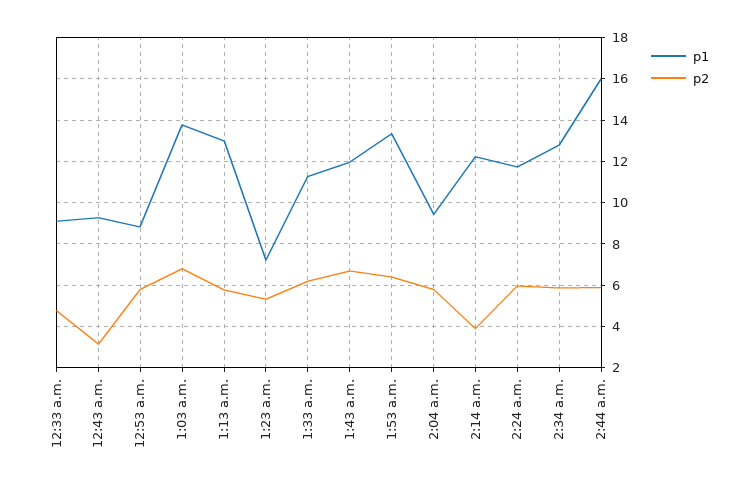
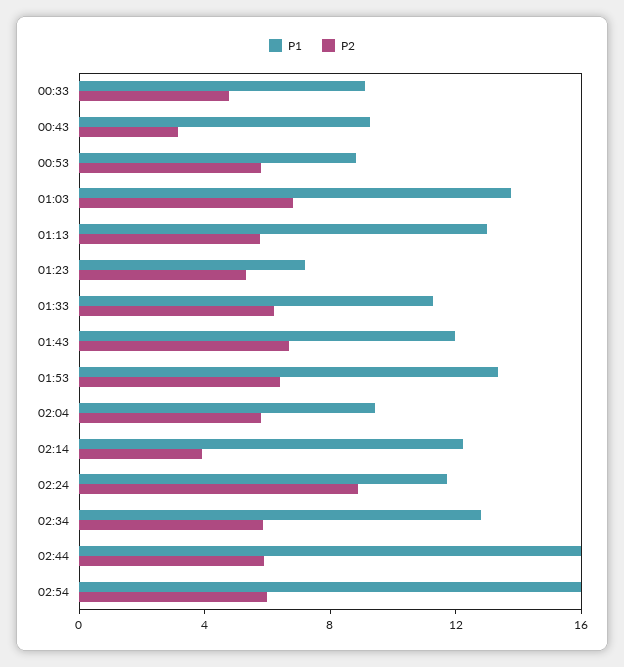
p2, 2:24 a.m.: 6 -> 9
p1, 02:54: none -> 16
p2, 02:54: none -> 6

